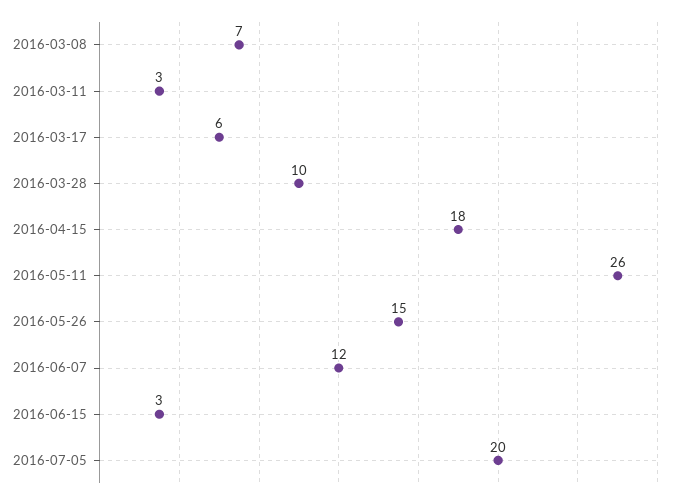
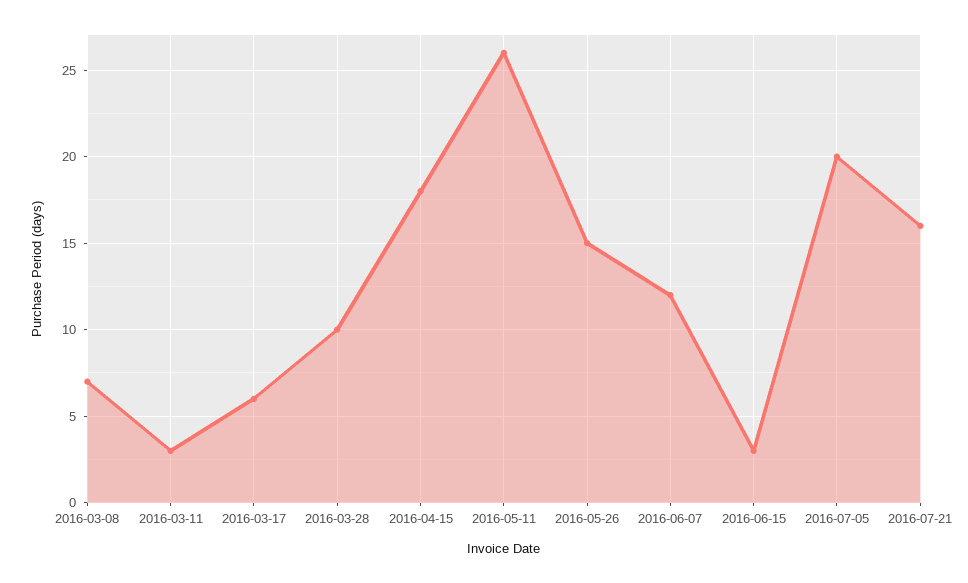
2016-07-21: none -> 16

